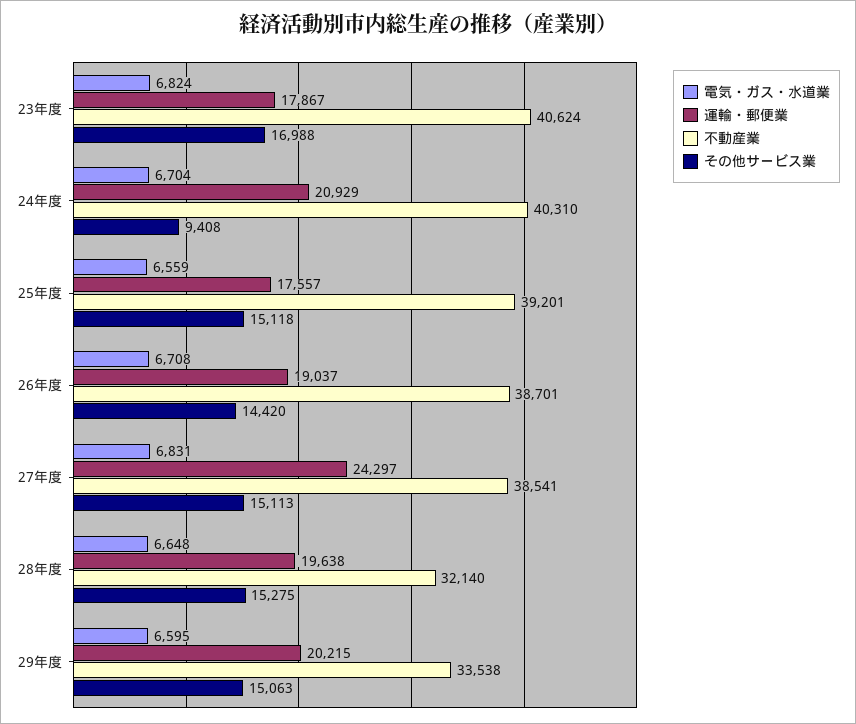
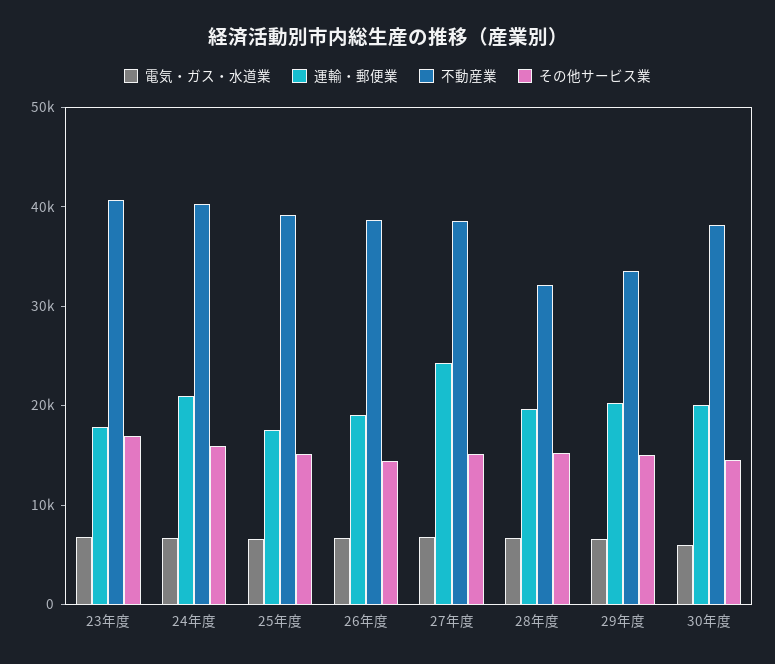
その他サービス業, 24年度: 9408 -> 16000
電気・ガス・水道業, 30年度: none -> 6000
運輸・郵便業, 30年度: none -> 20000
不動産業, 30年度: none -> 38000
その他サービス業, 30年度: none -> 14000

